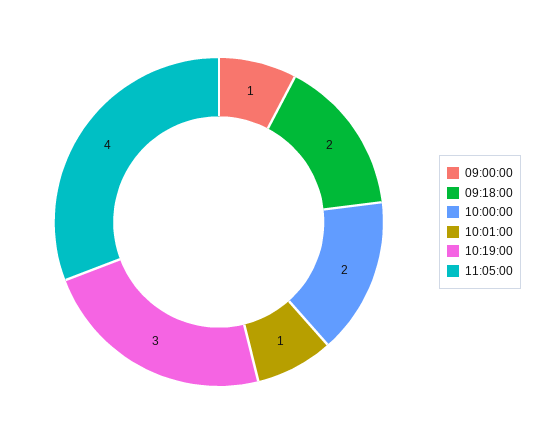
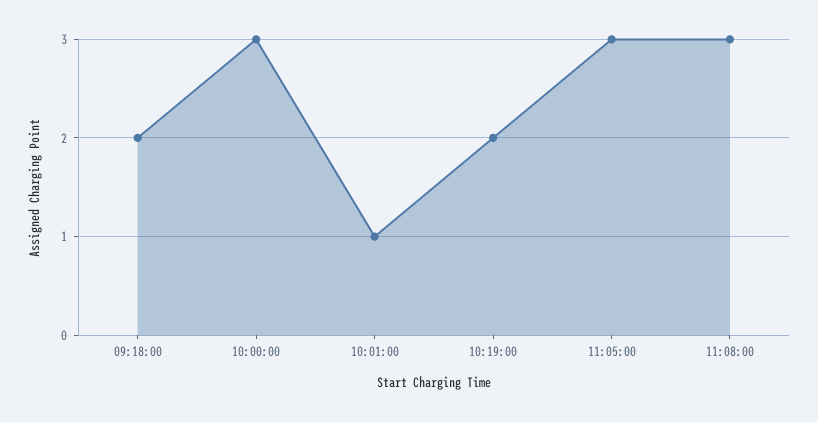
09:00:00: 1 -> none
10:00:00: 2 -> 3
10:19:00: 3 -> 2
11:05:00: 4 -> 3
11:08:00: none -> 3

